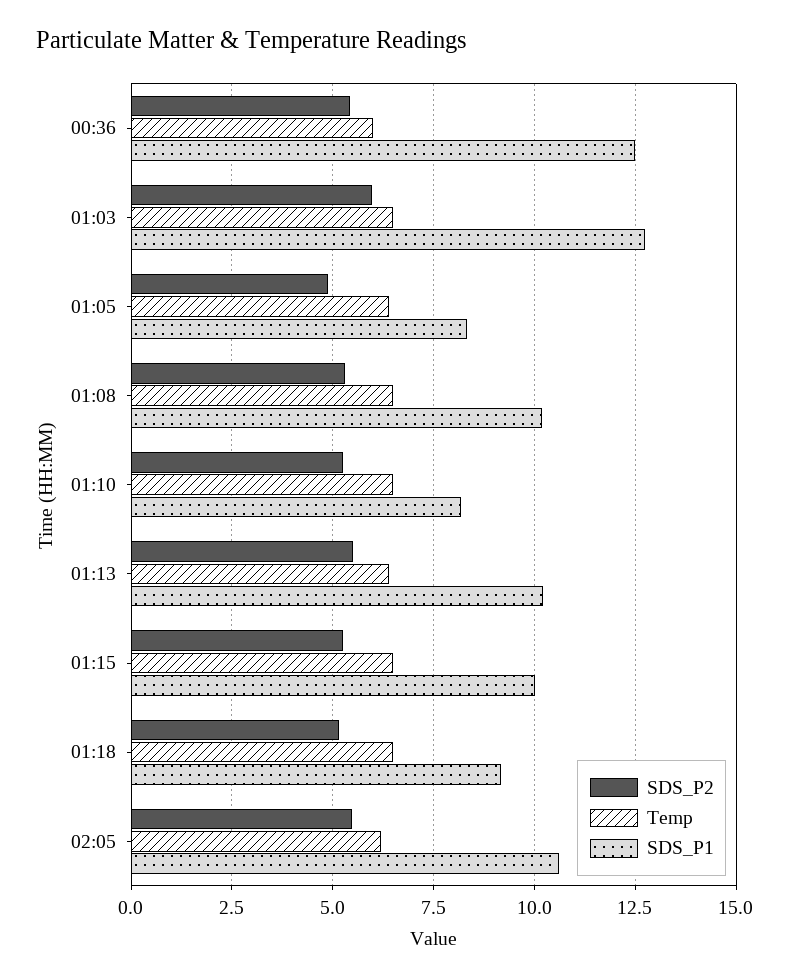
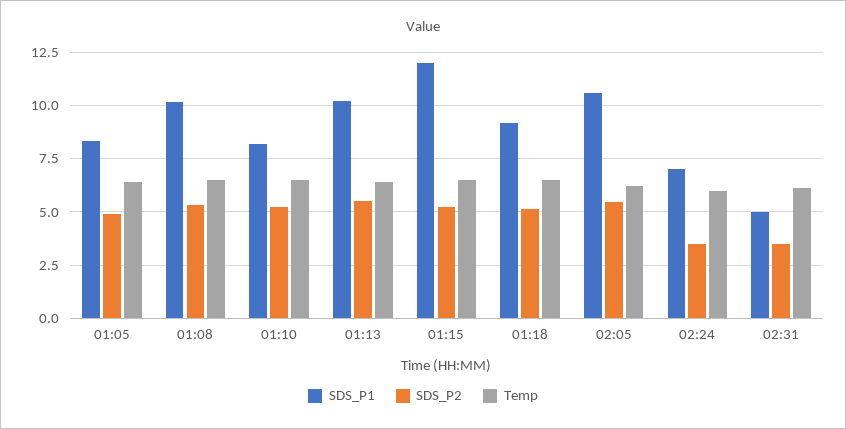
SDS_P2, 00:36: 5.5 -> none
Temp, 00:36: 6 -> none
SDS_P1, 00:36: 12.5 -> none
SDS_P2, 01:03: 6 -> none
Temp, 01:03: 6.5 -> none
SDS_P1, 01:03: 12.75 -> none
SDS_P1, 01:15: 10 -> 12
SDS_P1, 02:24: none -> 7
SDS_P2, 02:24: none -> 3.5
Temp, 02:24: none -> 6
SDS_P1, 02:31: none -> 5
SDS_P2, 02:31: none -> 3.5
Temp, 02:31: none -> 6

